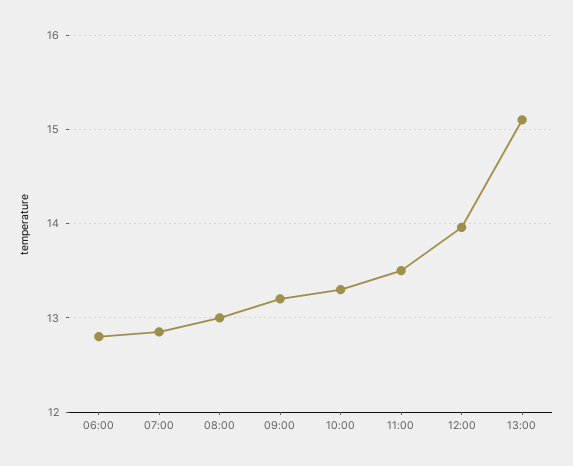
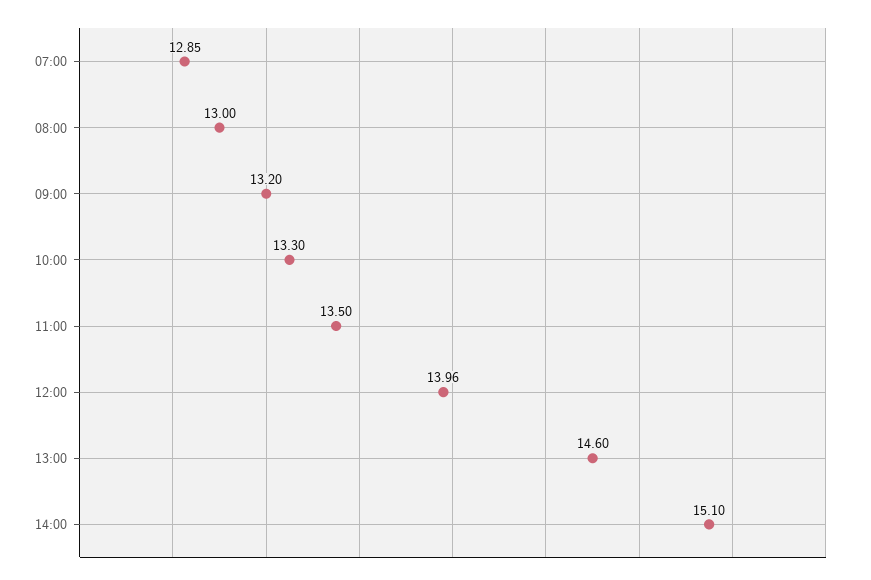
06:00: 12.8 -> none
13:00: 15.1 -> 14.6
14:00: none -> 15.1

